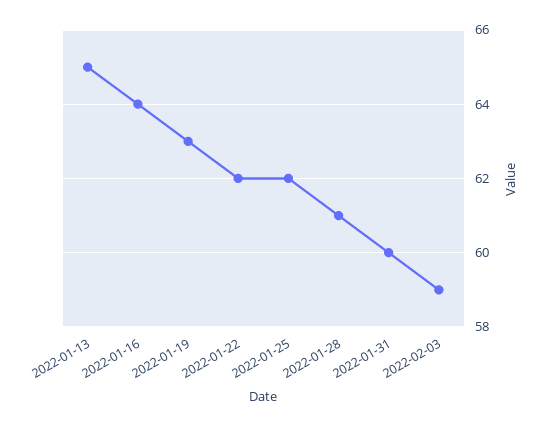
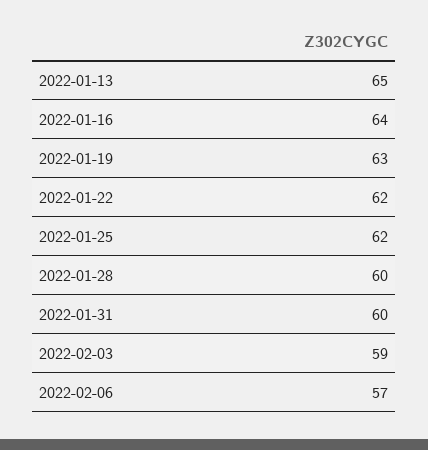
2022-01-28: 61 -> 60
2022-02-06: none -> 57

